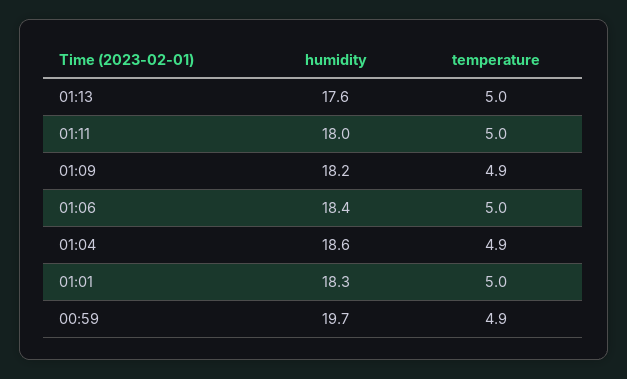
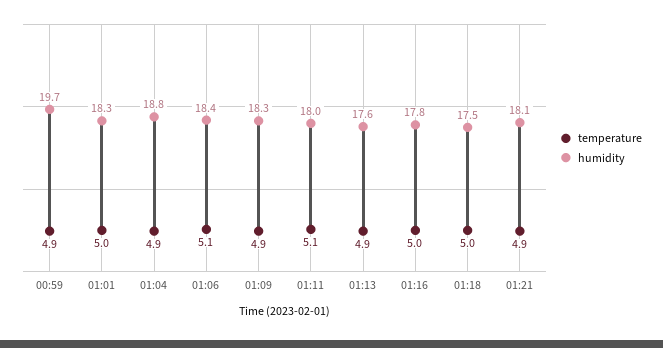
temperature, 01:13: 5 -> 4.9
temperature, 01:11: 5 -> 5.1
humidity, 01:09: 18.2 -> 18.3
temperature, 01:06: 5 -> 5.1
humidity, 01:04: 18.6 -> 18.8
temperature, 01:16: none -> 5
humidity, 01:16: none -> 17.8
temperature, 01:18: none -> 5
humidity, 01:18: none -> 17.5
temperature, 01:21: none -> 4.9
humidity, 01:21: none -> 18.1

